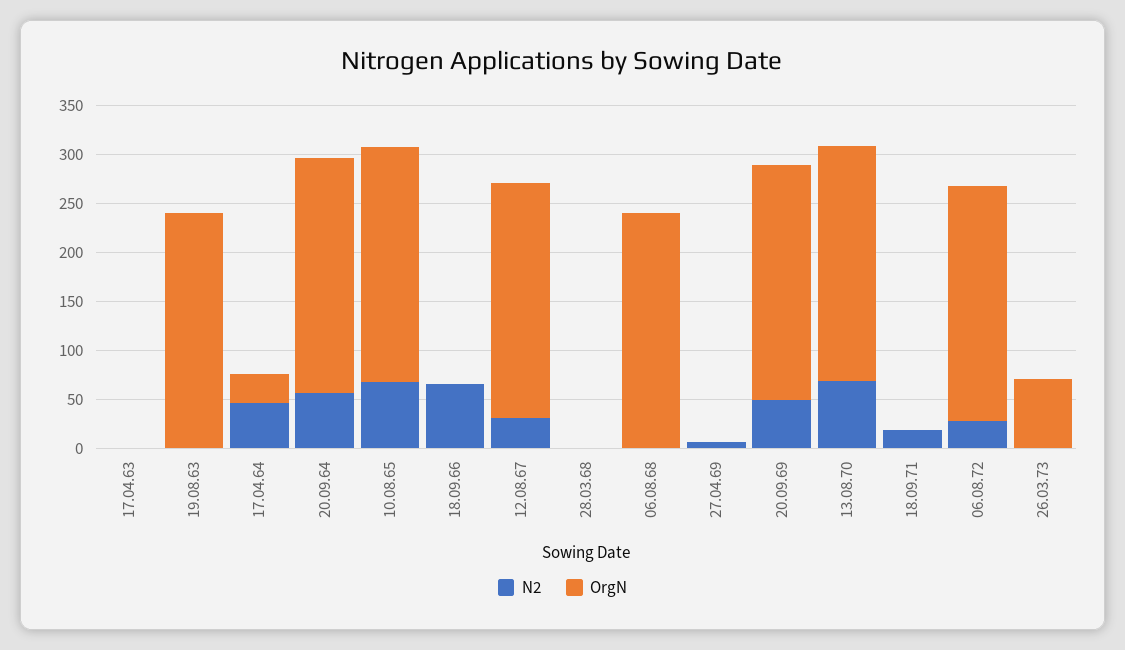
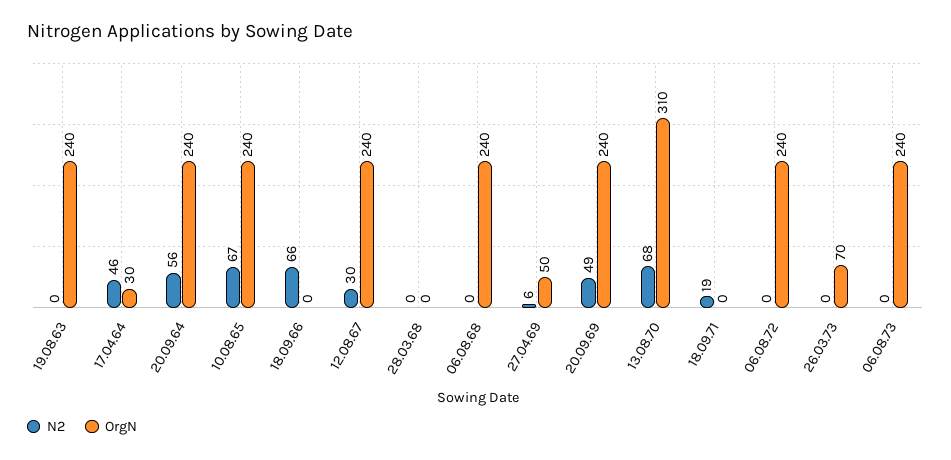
N2, 17.04.63: 0 -> none
OrgN, 17.04.63: 0 -> none
OrgN, 27.04.69: 0 -> 50
OrgN, 13.08.70: 240 -> 310
N2, 06.08.72: 30 -> 0
N2, 06.08.73: none -> 0
OrgN, 06.08.73: none -> 240

